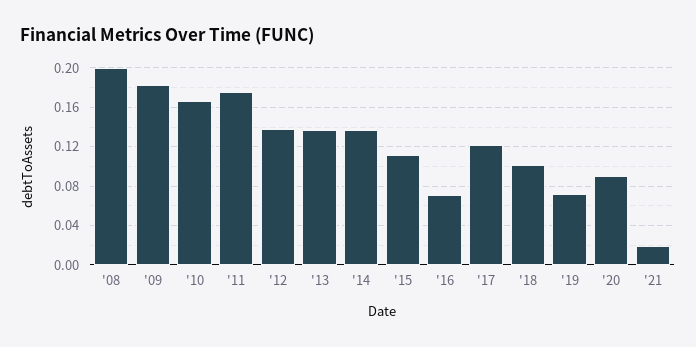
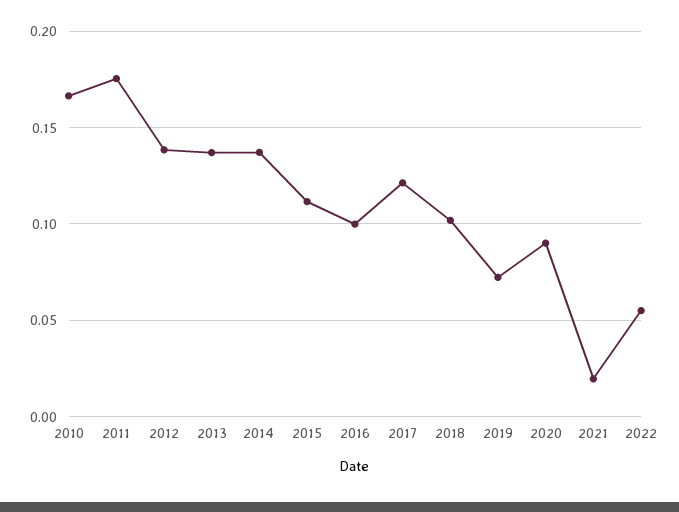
'08: 0.2 -> none
'09: 0.18 -> none
'16: 0.07 -> 0.1
2022: none -> 0.055

